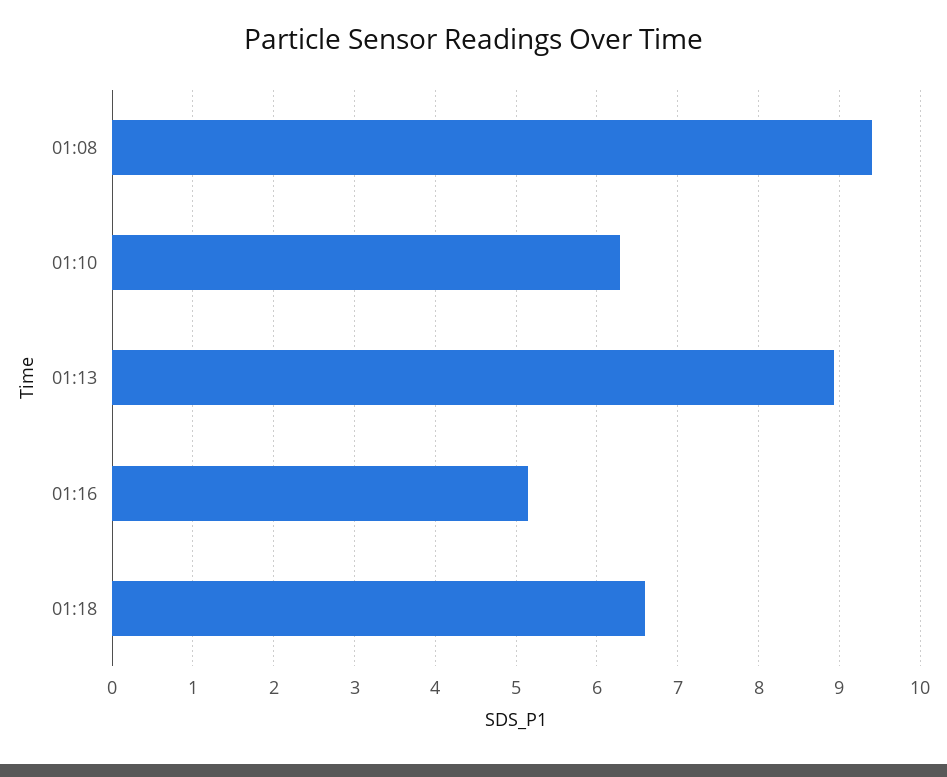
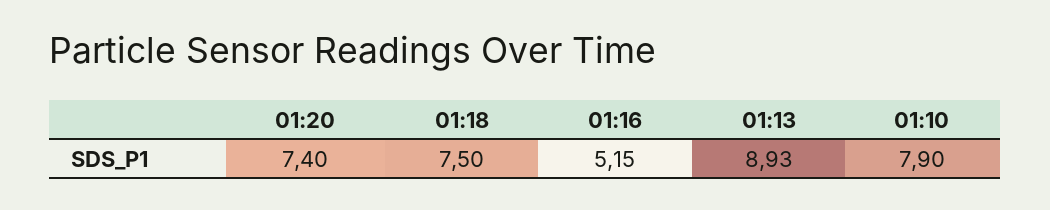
01:08: 9.4 -> none
01:10: 6.3 -> 7.9
01:18: 6.6 -> 7.5
01:20: none -> 7.4

